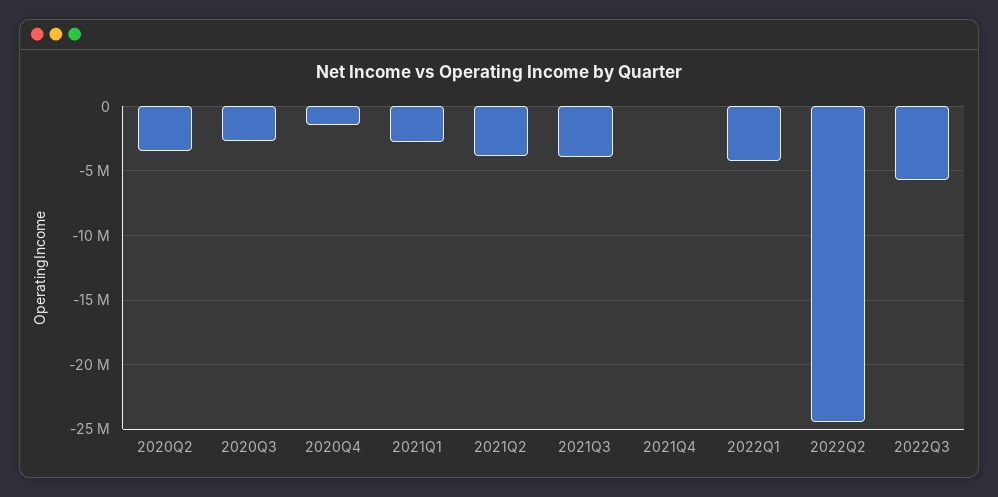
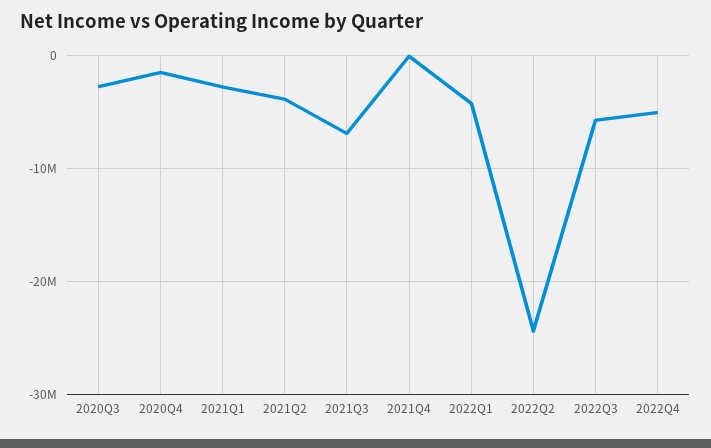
2020Q2: -3500000 -> none
2021Q3: -4000000 -> -7000000
2022Q4: none -> -5000000

